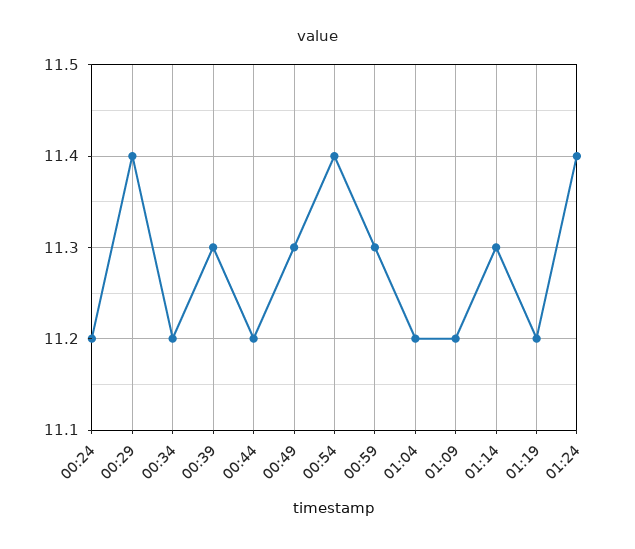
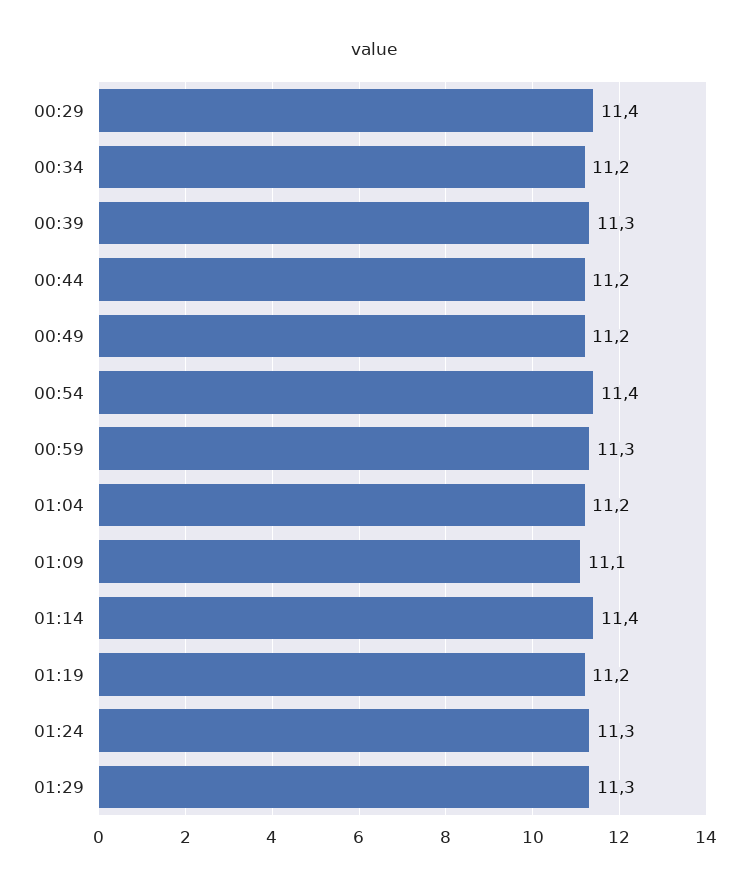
00:24: 11.2 -> none
00:49: 11.3 -> 11.2
01:09: 11.2 -> 11.1
01:14: 11.3 -> 11.4
01:24: 11.4 -> 11.3
01:29: none -> 11.3

